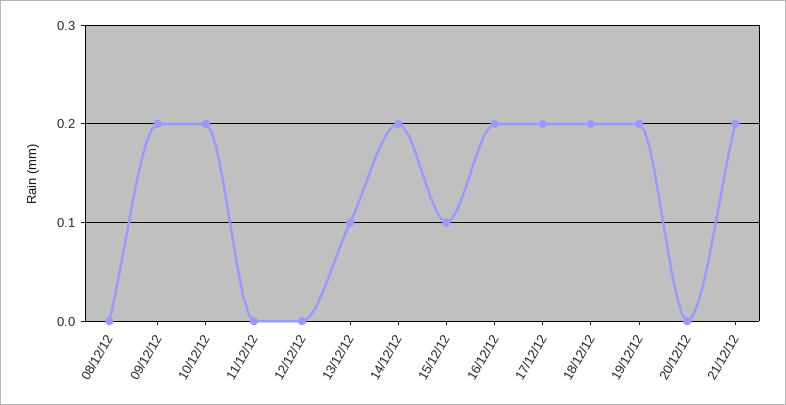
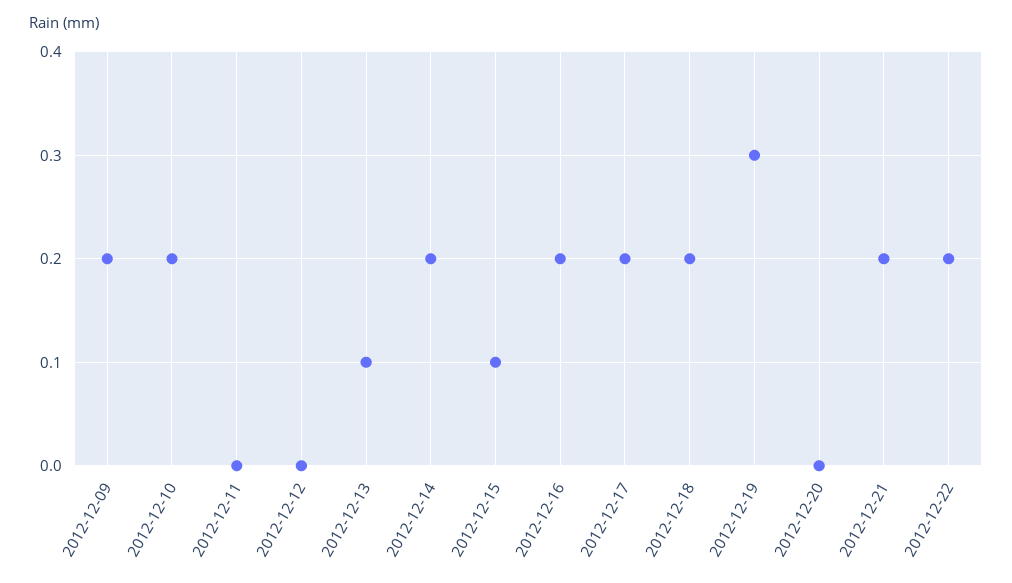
08/12/12: 0 -> none
19/12/12: 0.2 -> 0.3
2012-12-22: none -> 0.2

